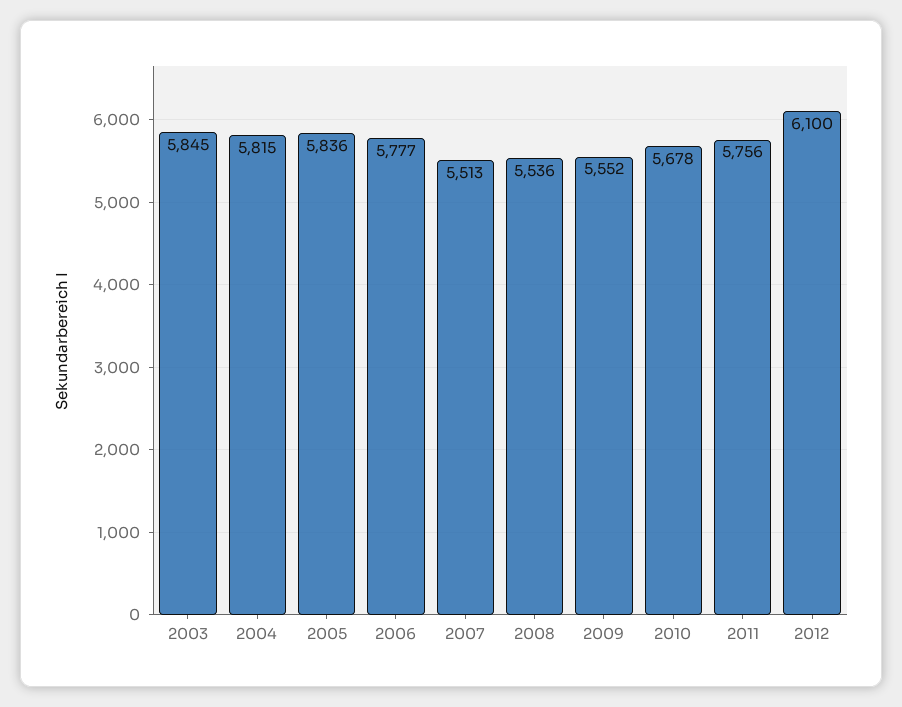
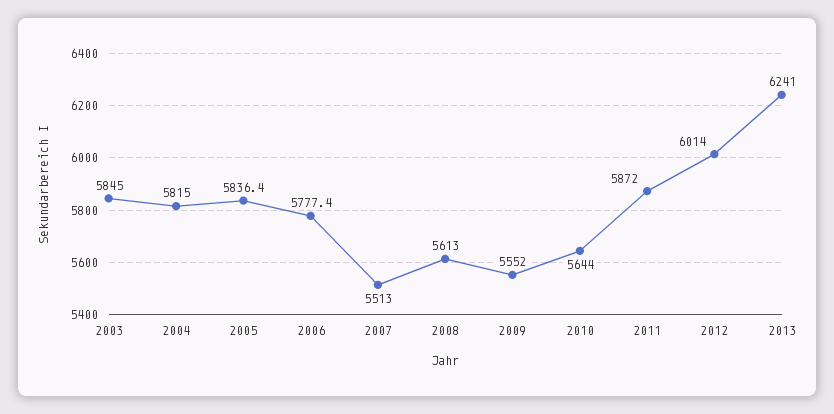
2008: 5536 -> 5613
2010: 5678 -> 5644
2011: 5756 -> 5872
2012: 6100 -> 6014
2013: none -> 6241

